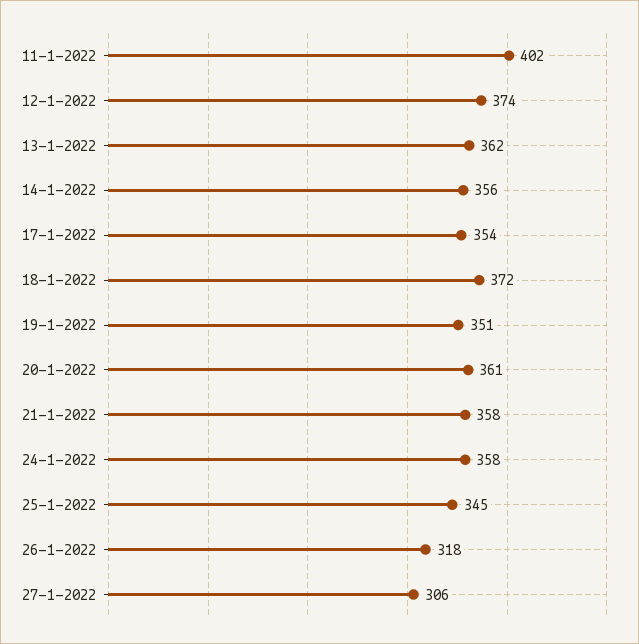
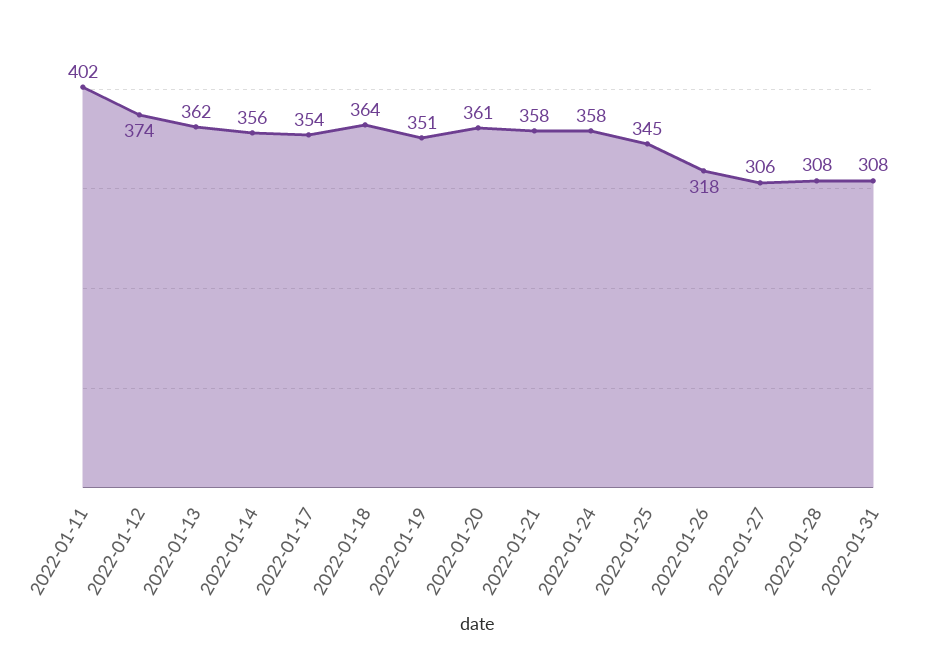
18-1-2022: 372 -> 364
2022-01-28: none -> 308
2022-01-31: none -> 308

